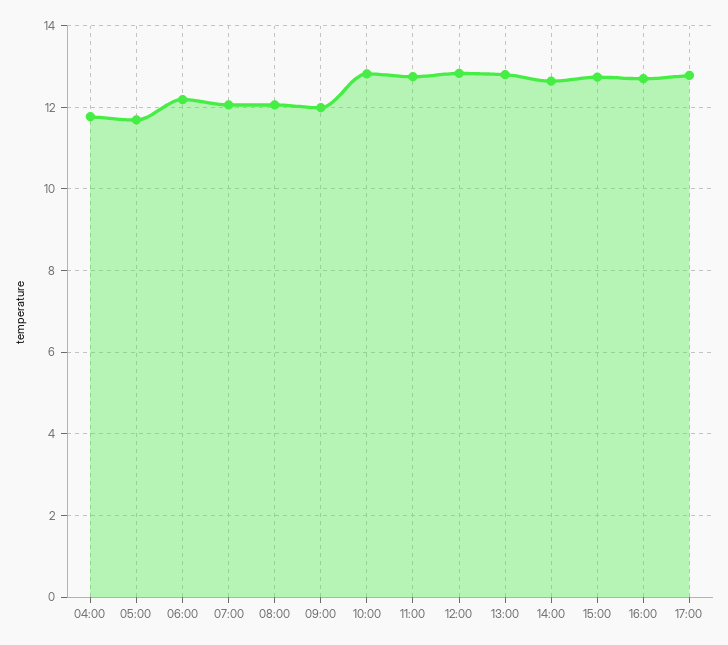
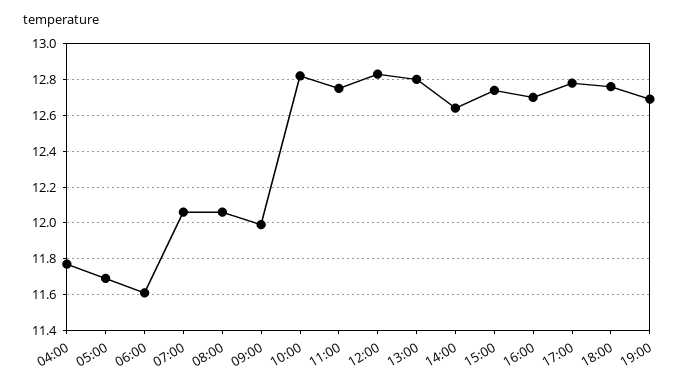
06:00: 12.2 -> 11.6
18:00: none -> 12.75
19:00: none -> 12.7

